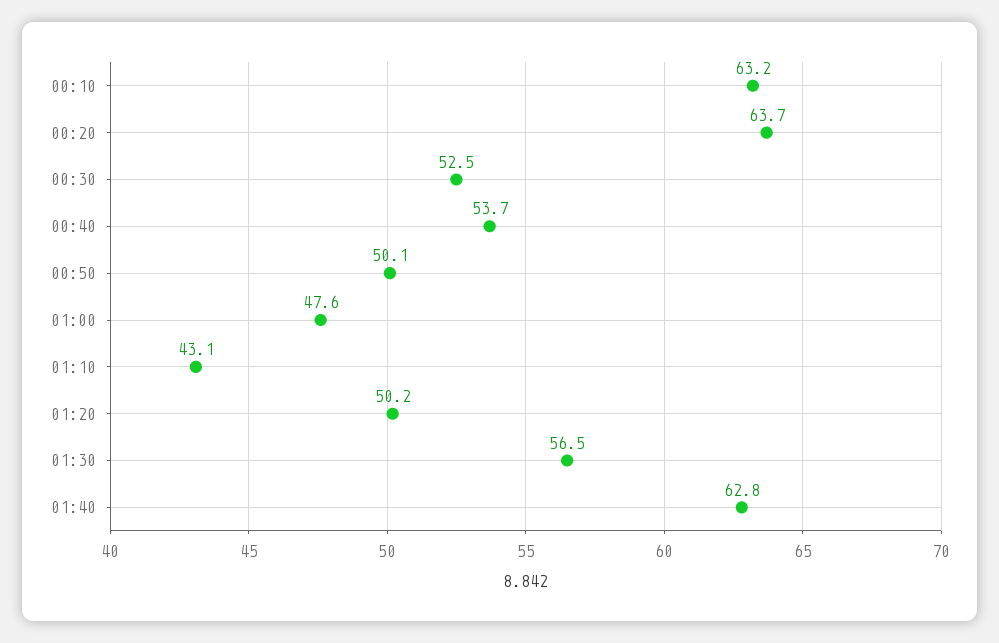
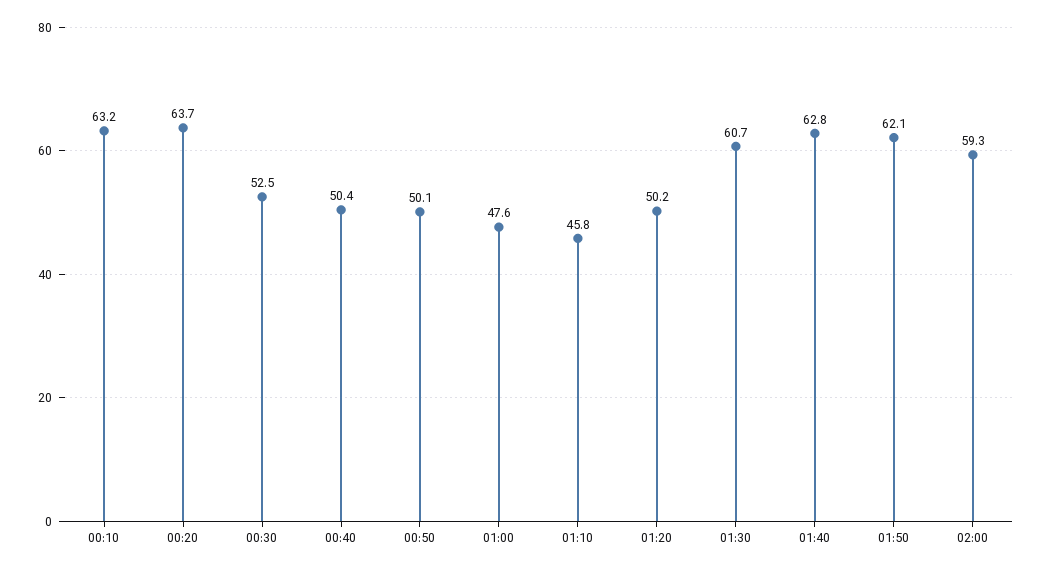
00:40: 53.7 -> 50.4
01:10: 43.1 -> 45.8
01:30: 56.5 -> 60.7
01:50: none -> 62.1
02:00: none -> 59.3

